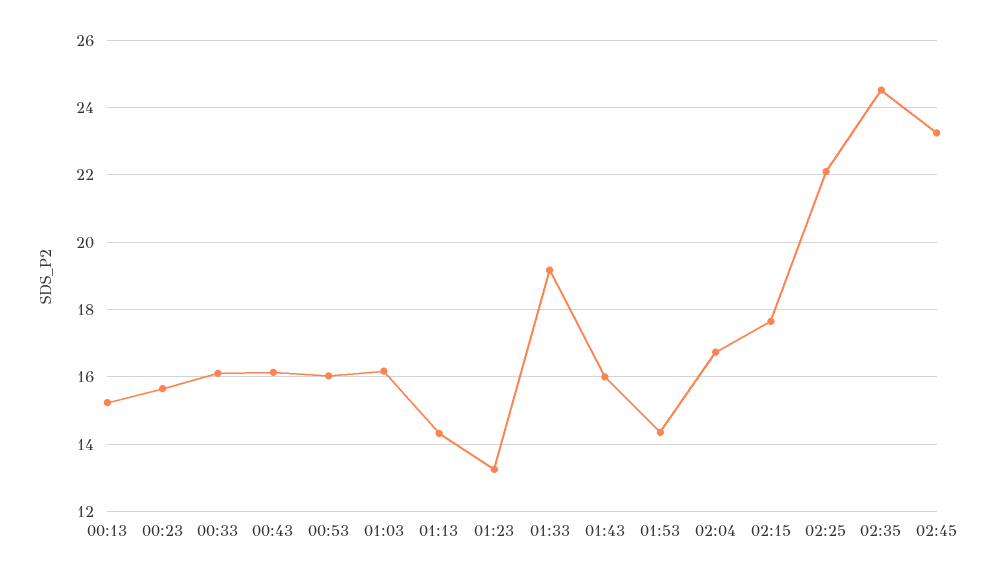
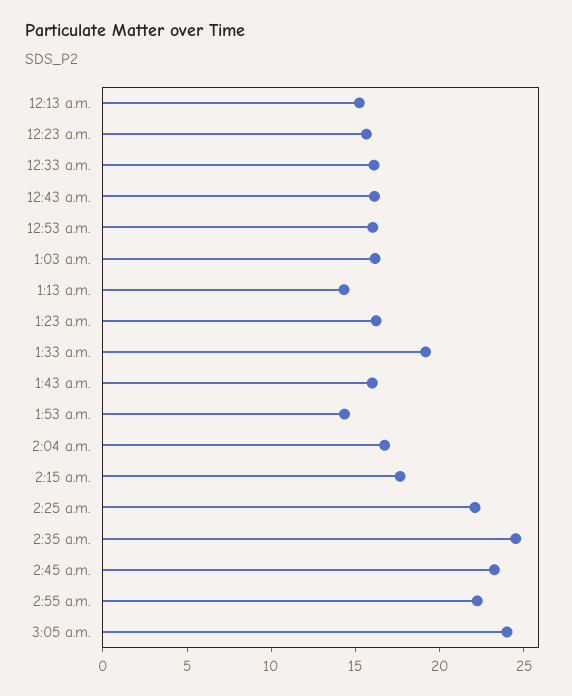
01:23: 13.2 -> 16
2:55 a.m.: none -> 22
3:05 a.m.: none -> 24

